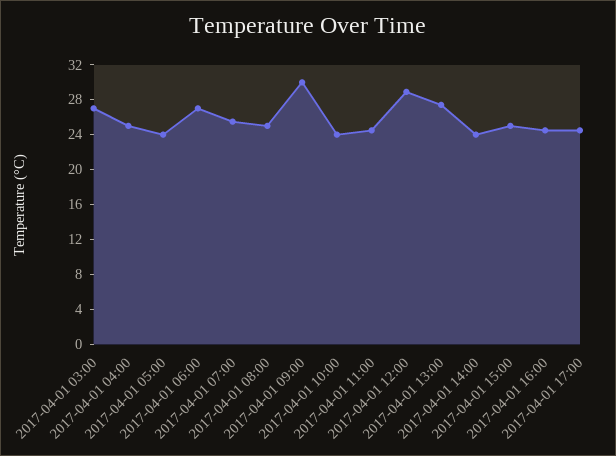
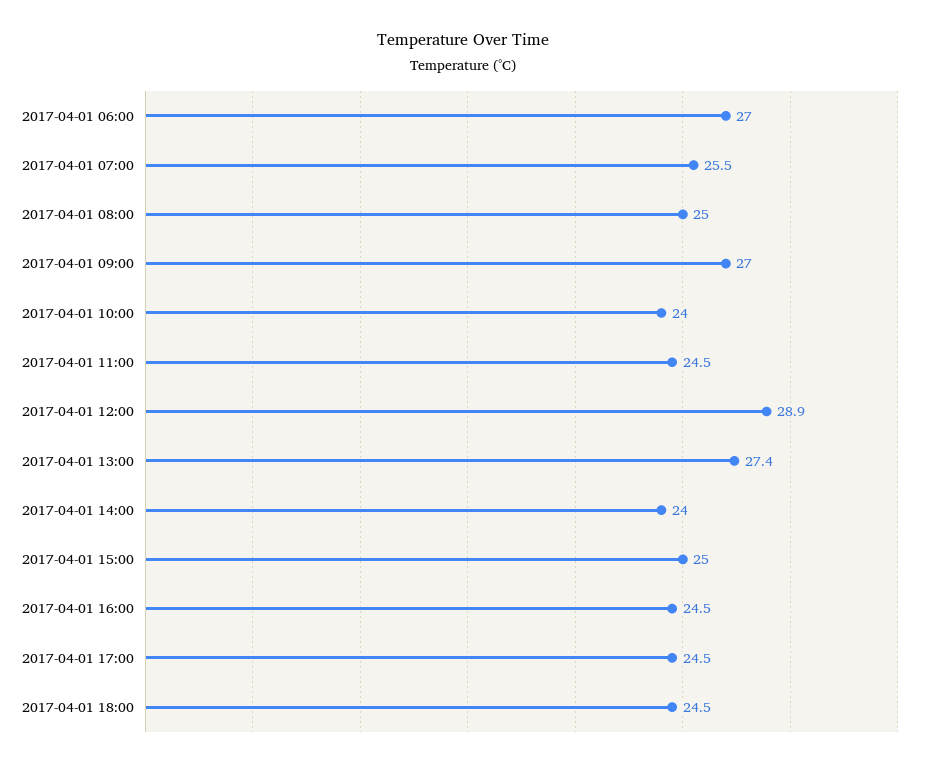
2017-04-01 03:00: 27 -> none
2017-04-01 04:00: 25 -> none
2017-04-01 05:00: 24 -> none
2017-04-01 09:00: 30 -> 27
2017-04-01 18:00: none -> 24.5

